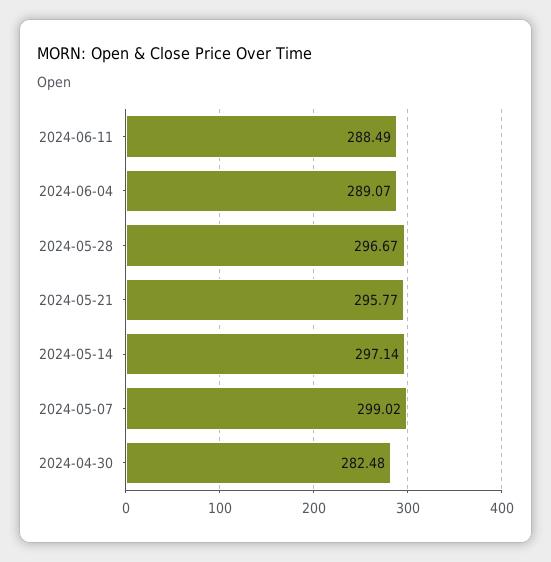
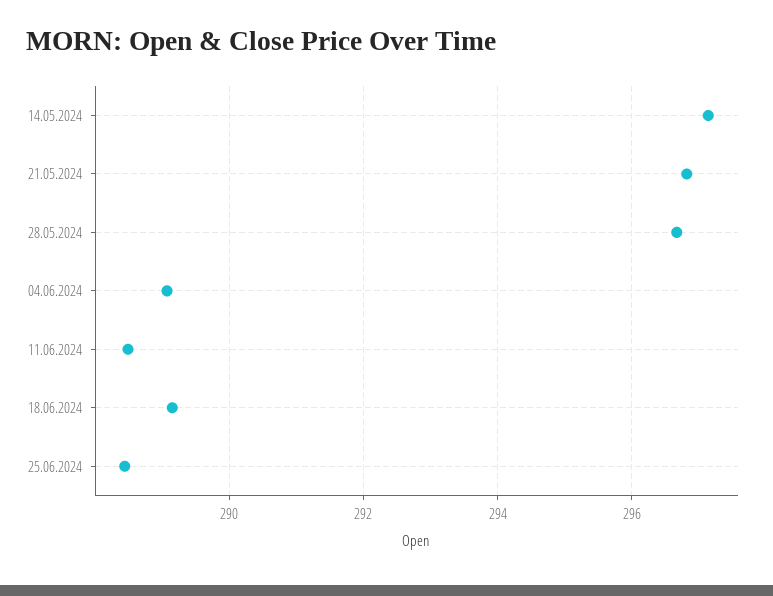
2024-05-21: 295.77 -> 296.8
2024-05-07: 299.02 -> none
2024-04-30: 282.48 -> none
18.06.2024: none -> 289.2
25.06.2024: none -> 288.4

